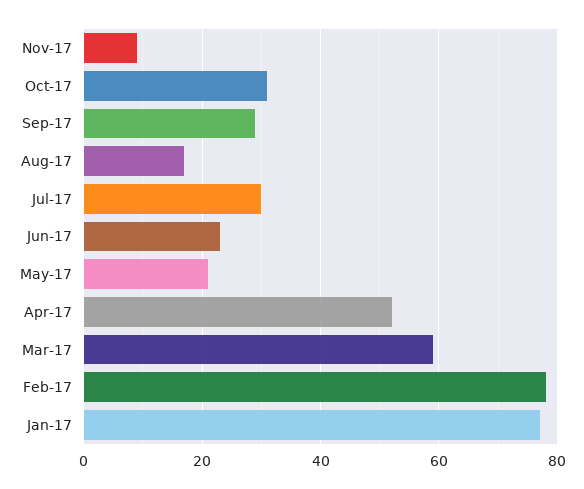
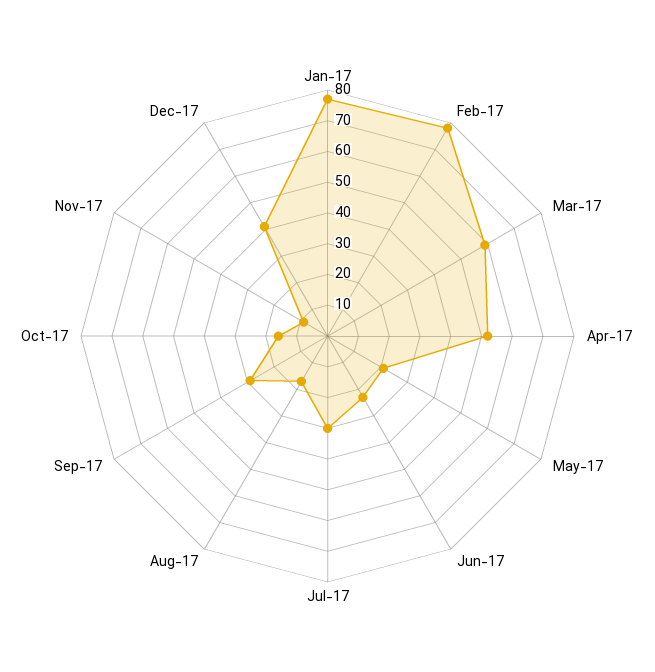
Oct-17: 30 -> 15
Dec-17: none -> 40

